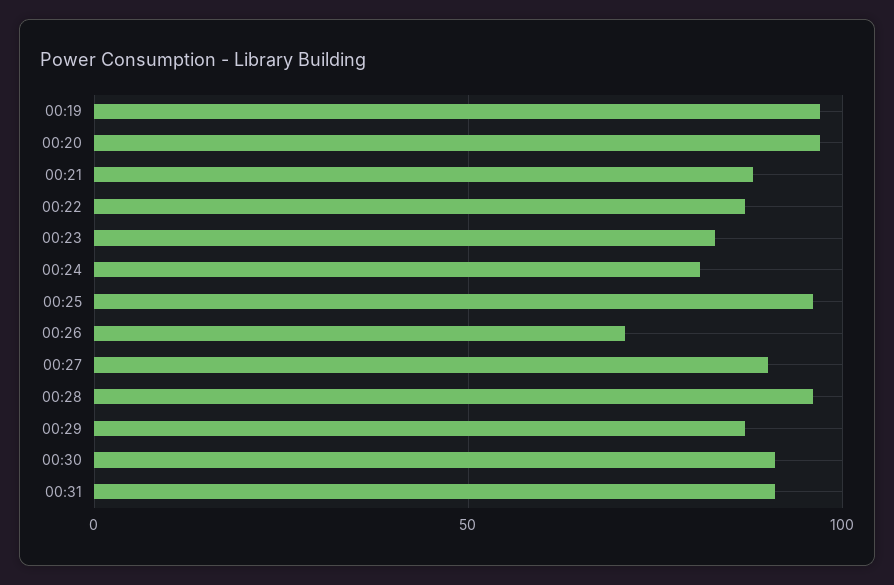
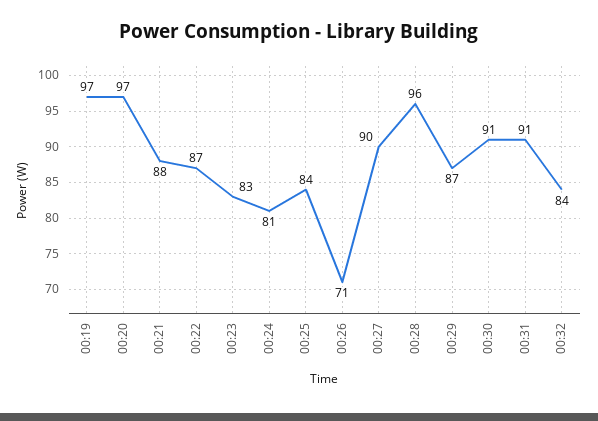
00:25: 95 -> 84
00:32: none -> 84

